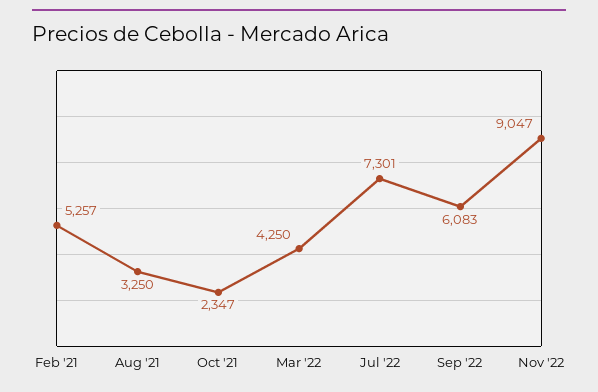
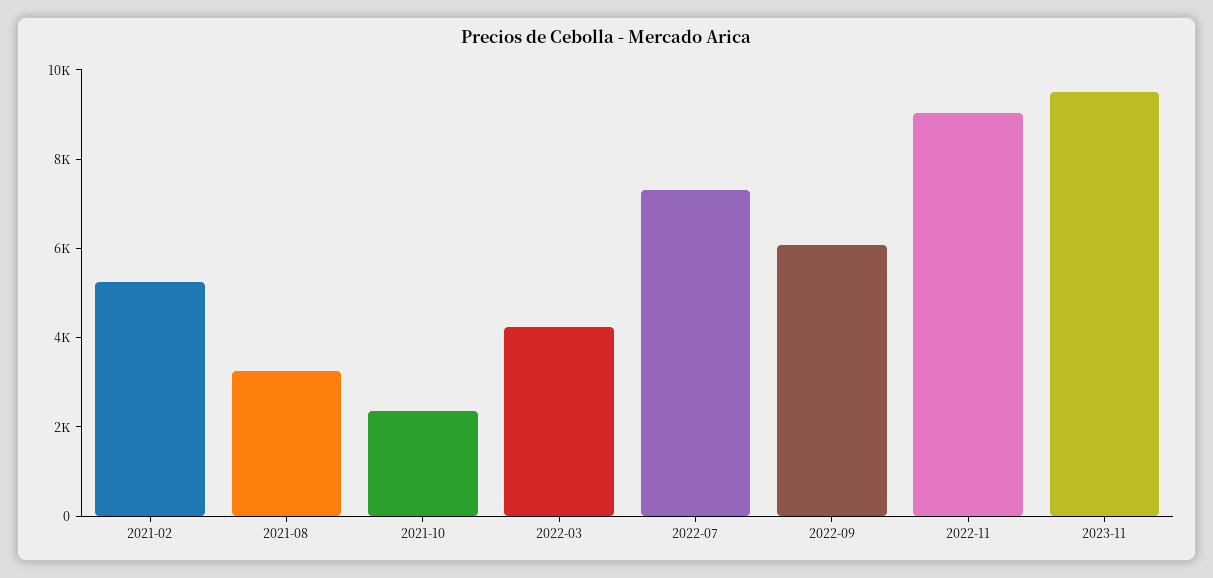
2023-11: none -> 9500

